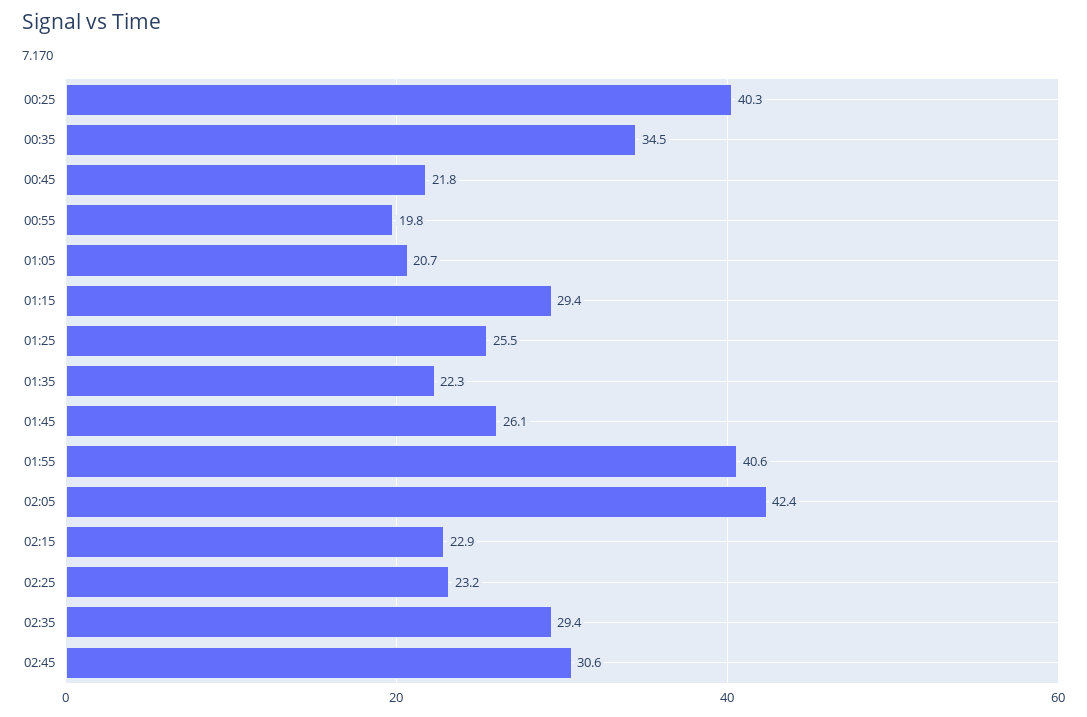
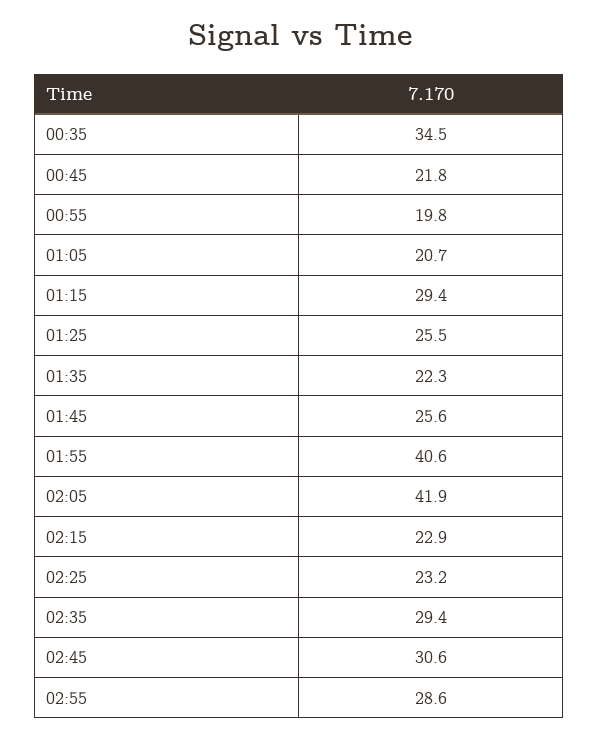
00:25: 40.3 -> none
01:45: 26.1 -> 25.6
02:05: 42.4 -> 41.9
02:55: none -> 28.6

